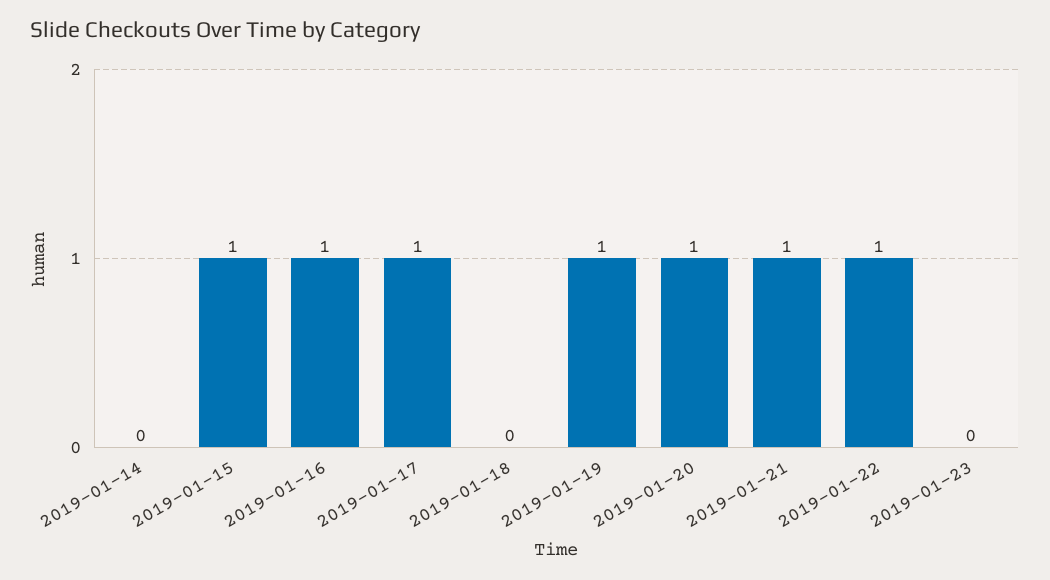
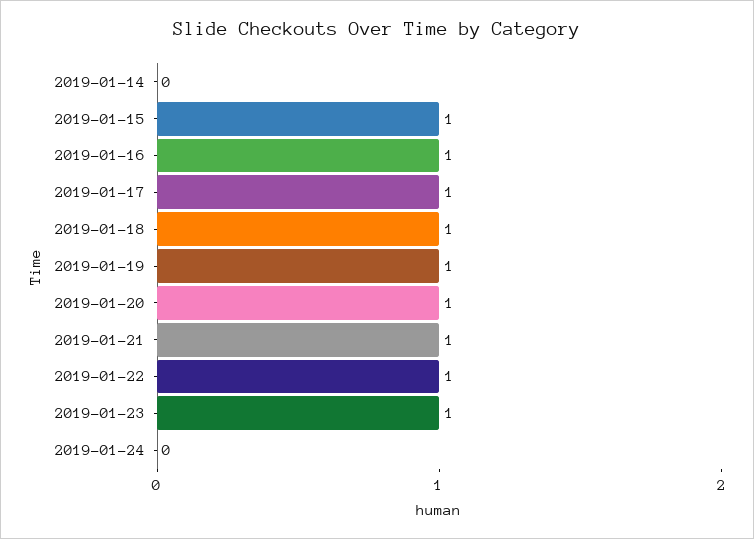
2019-01-18: 0 -> 1
2019-01-23: 0 -> 1
2019-01-24: none -> 0

